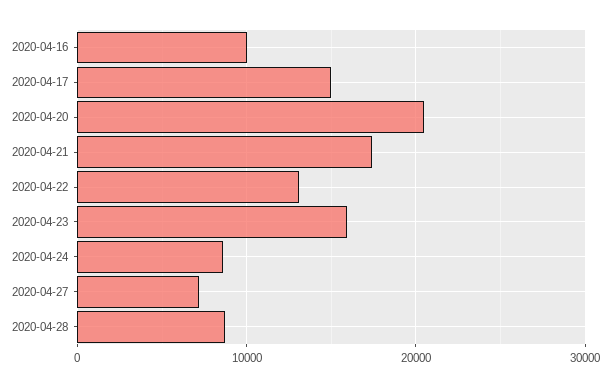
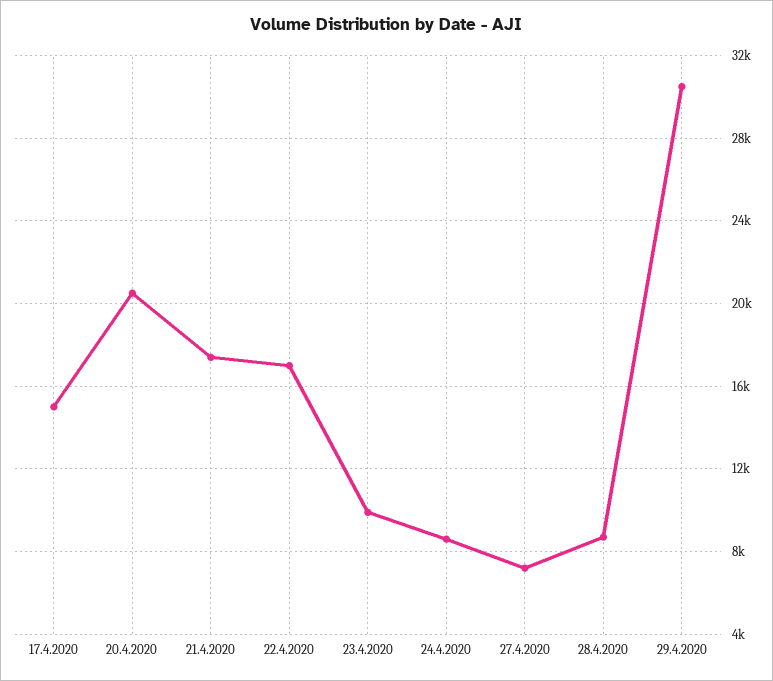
2020-04-16: 10000 -> none
2020-04-22: 13000 -> 17000
2020-04-23: 16000 -> 10000
29.4.2020: none -> 30500

